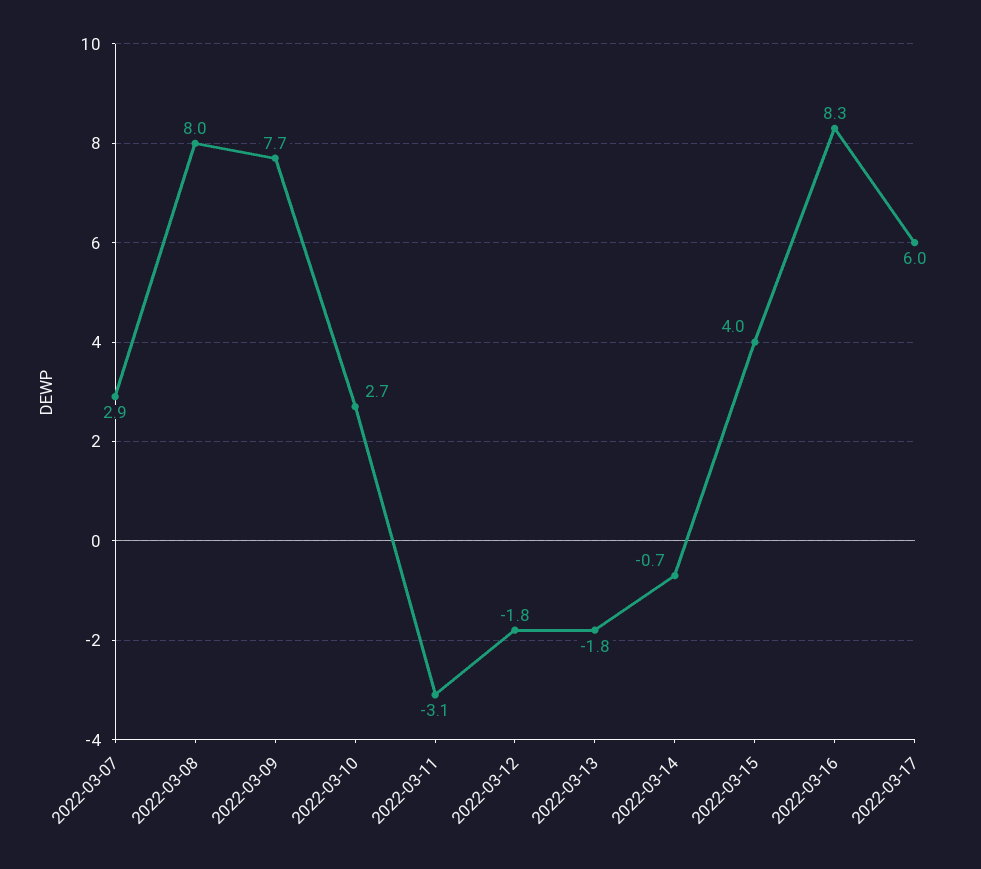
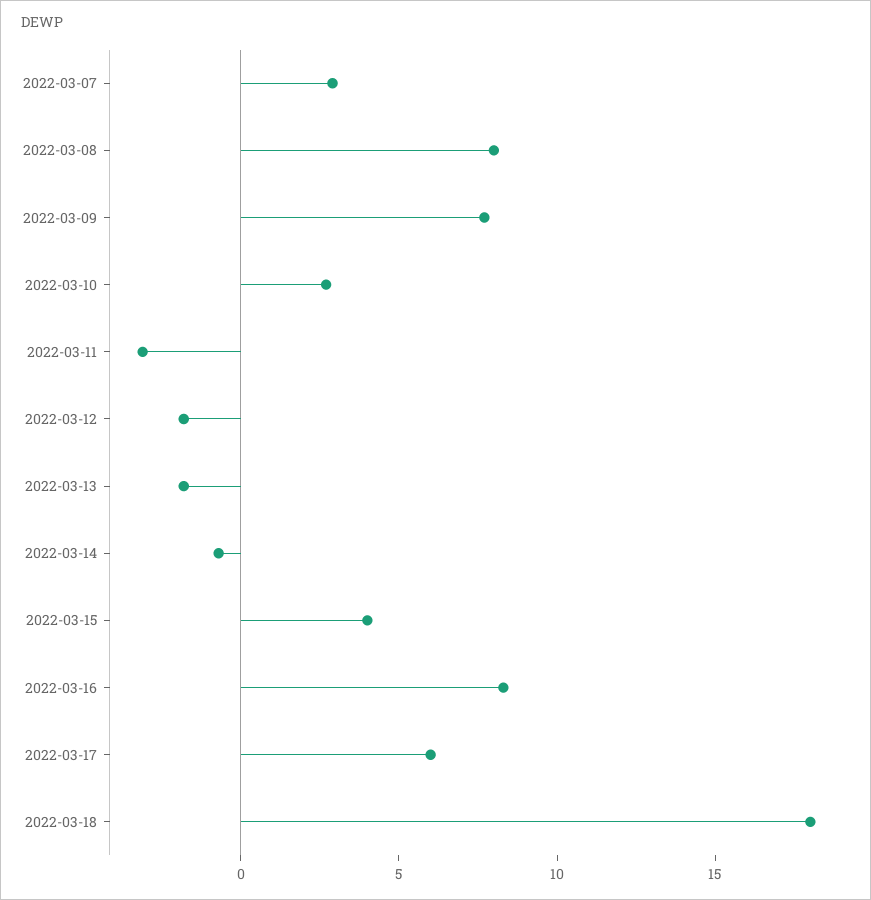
2022-03-18: none -> 18

